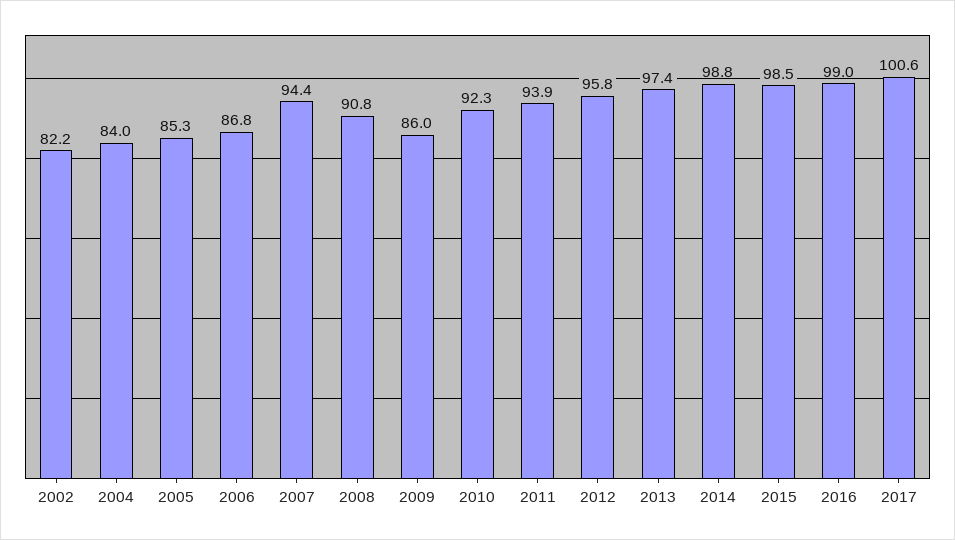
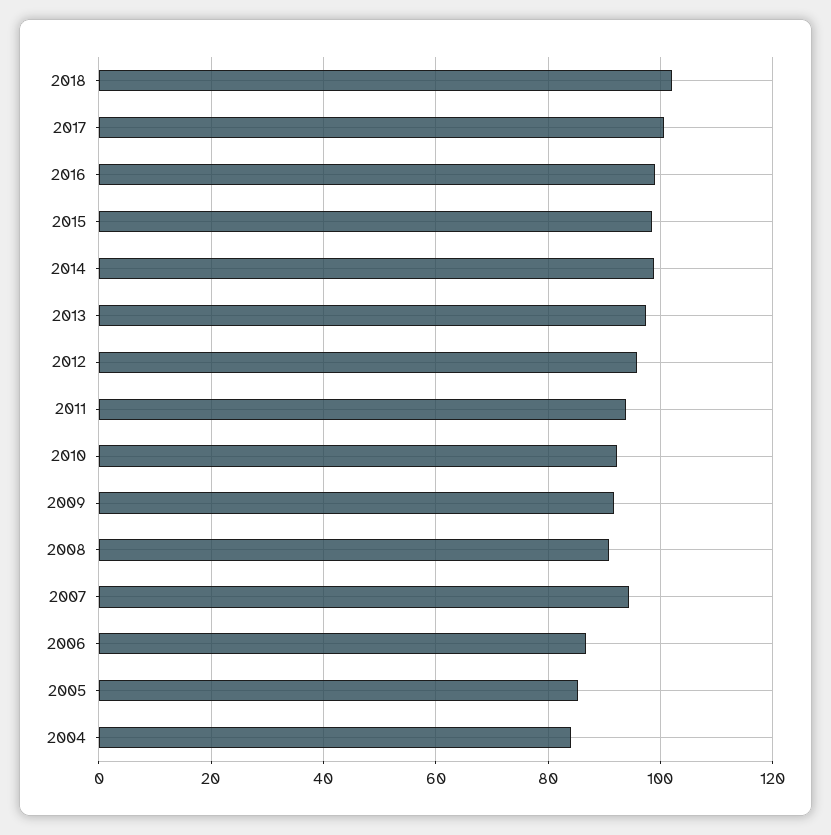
2002: 82.2 -> none
2009: 86 -> 92
2018: none -> 102

